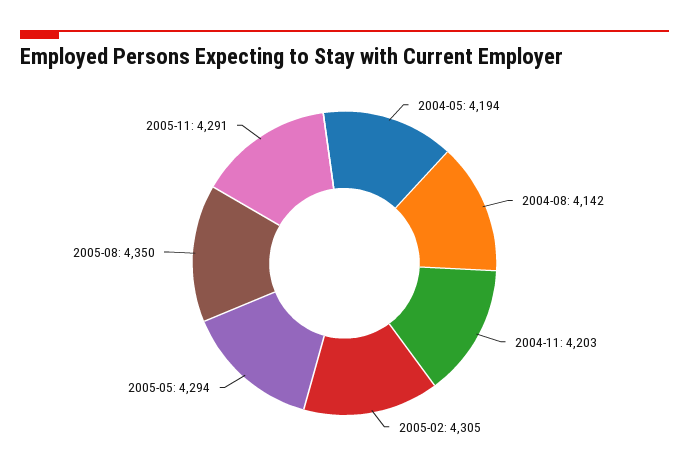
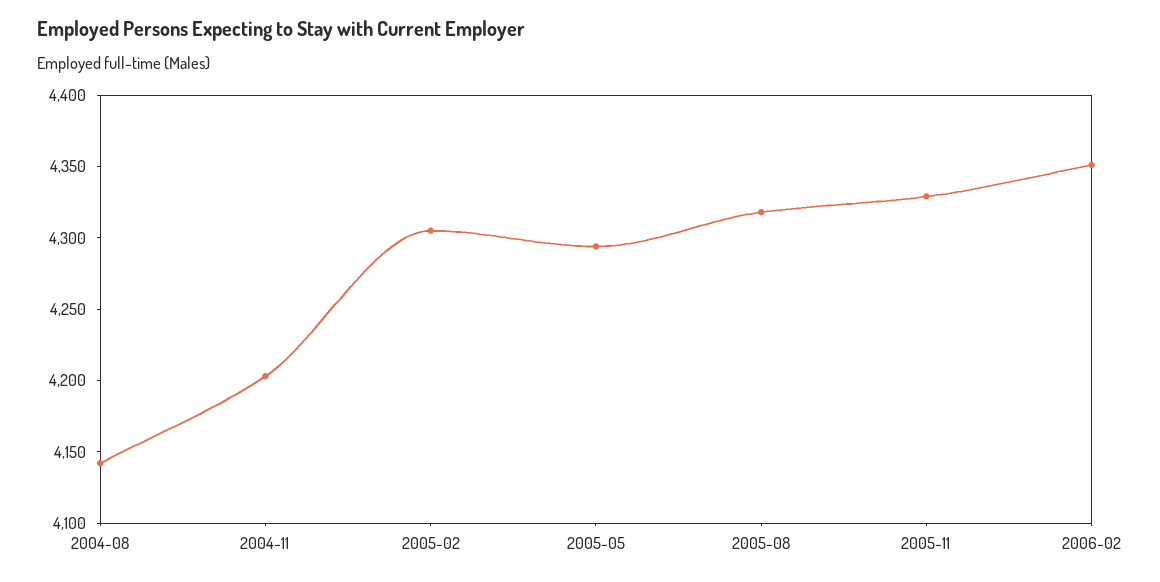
2004-05: 4194 -> none
2005-08: 4350 -> 4320
2005-11: 4291 -> 4330
2006-02: none -> 4350

